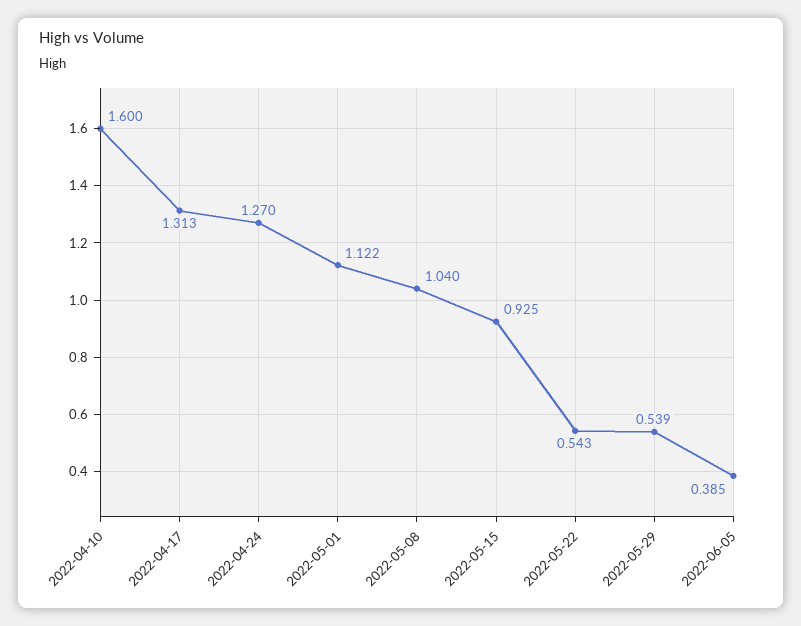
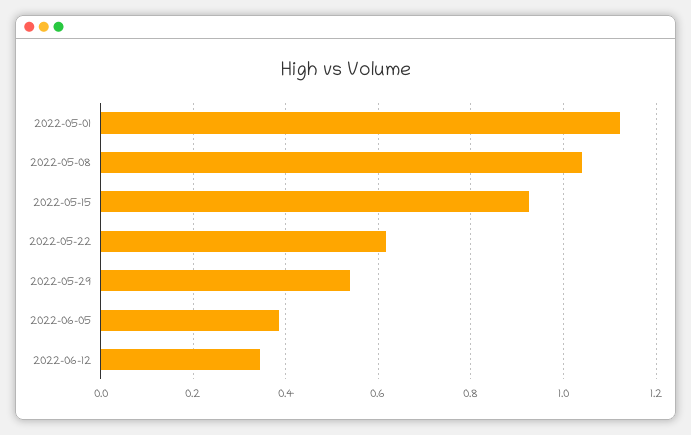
2022-04-10: 1.6 -> none
2022-04-17: 1.313 -> none
2022-04-24: 1.27 -> none
2022-05-22: 0.543 -> 0.62
2022-06-12: none -> 0.34

